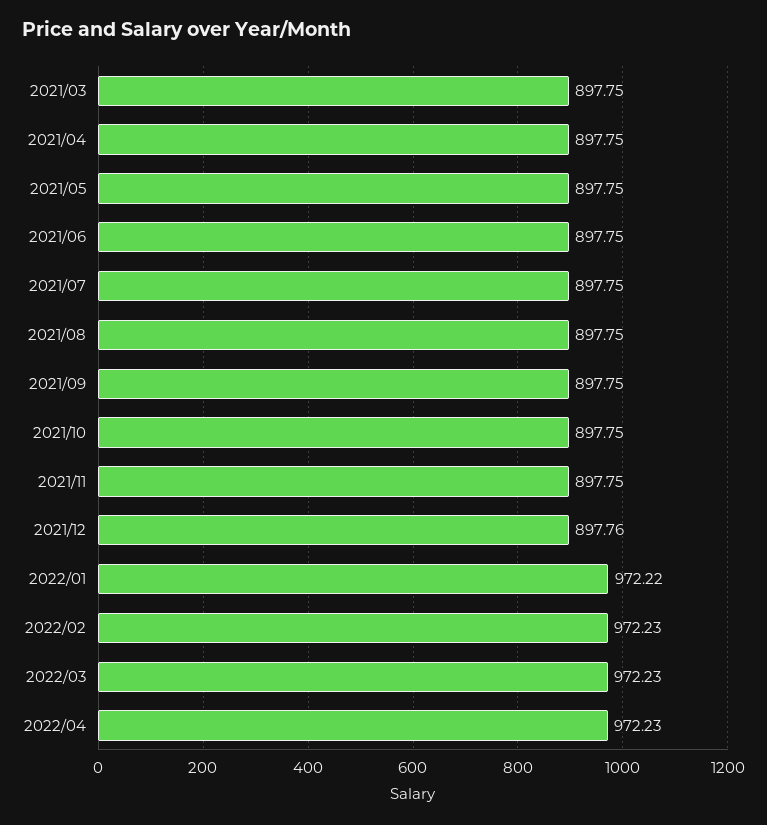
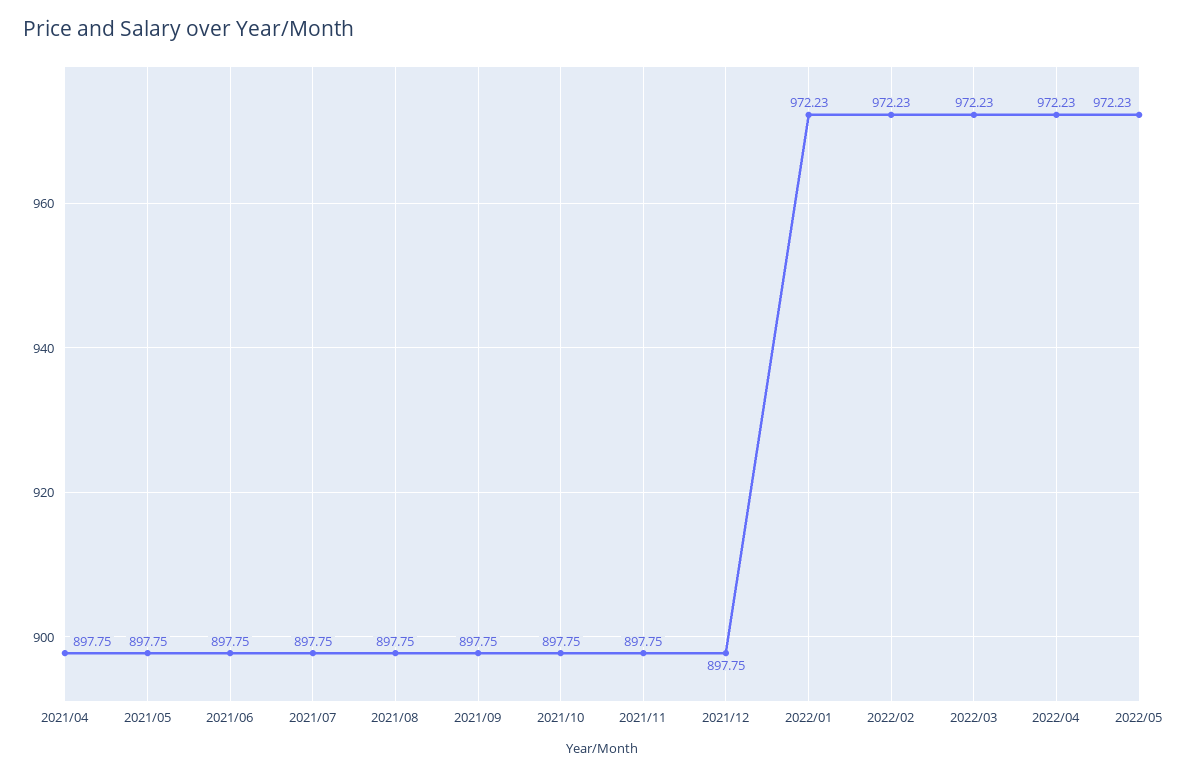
2021/03: 897.75 -> none
2021/12: 897.76 -> 897.75
2022/01: 972.22 -> 972.23
2022/05: none -> 972.23

